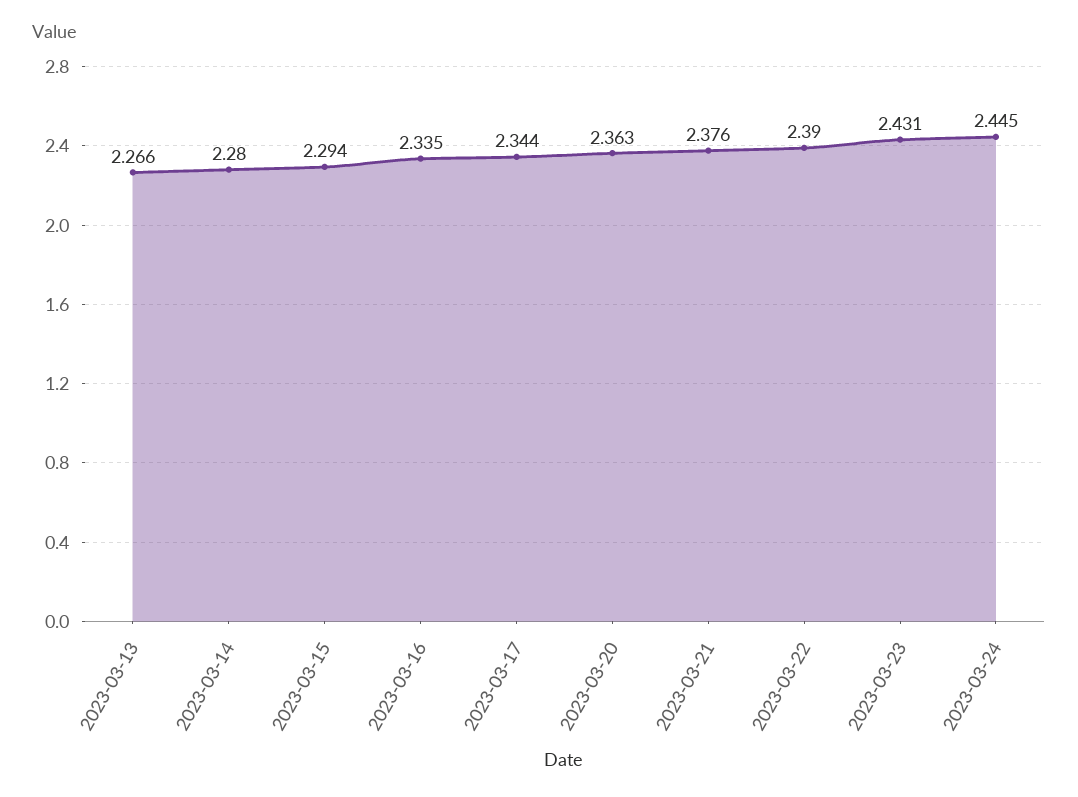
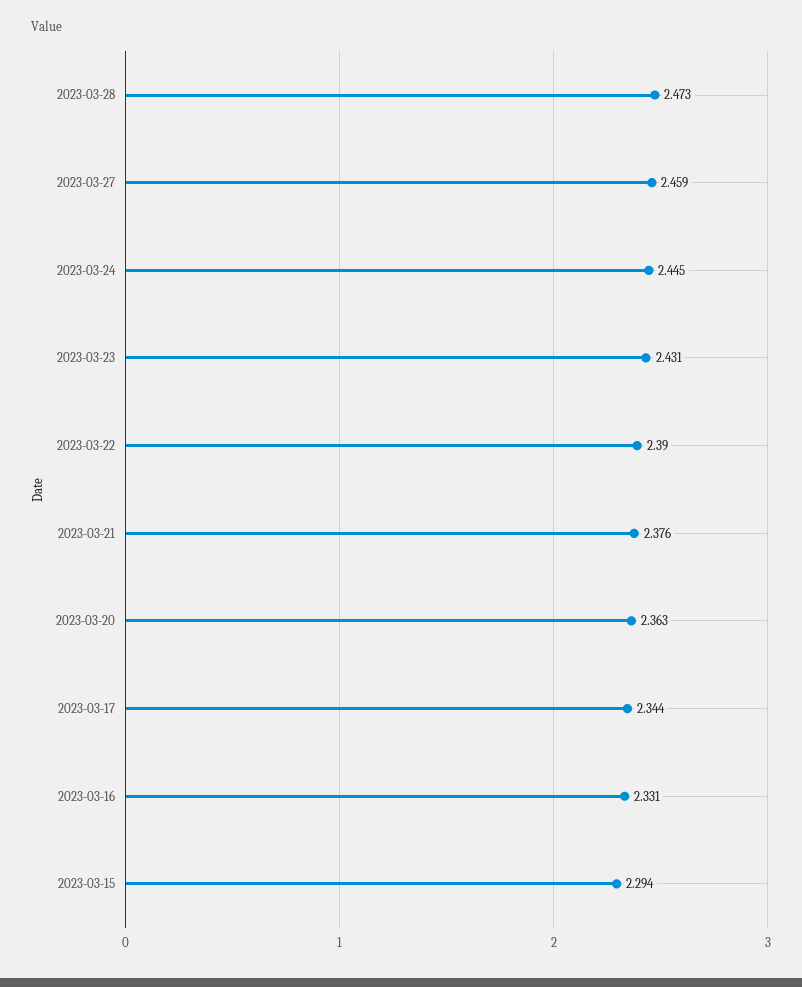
2023-03-13: 2.266 -> none
2023-03-14: 2.28 -> none
2023-03-16: 2.335 -> 2.331
2023-03-28: none -> 2.473
2023-03-27: none -> 2.459

